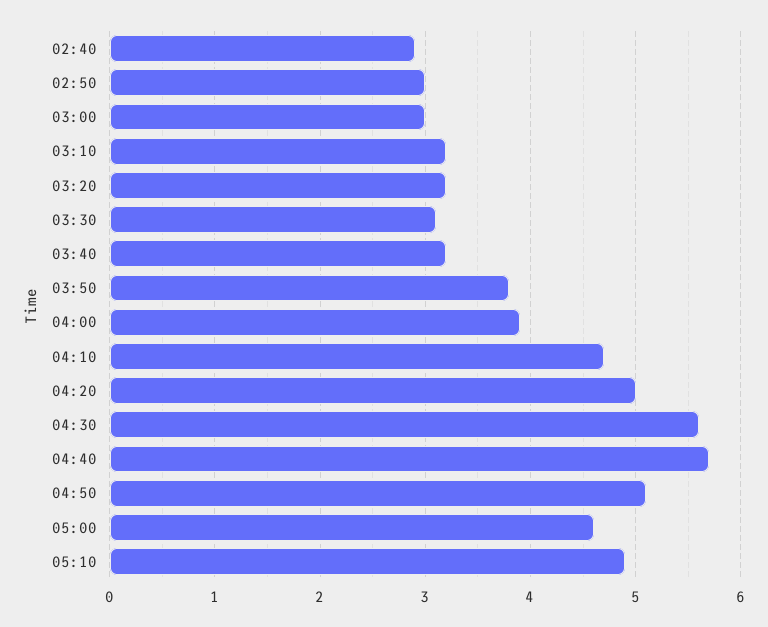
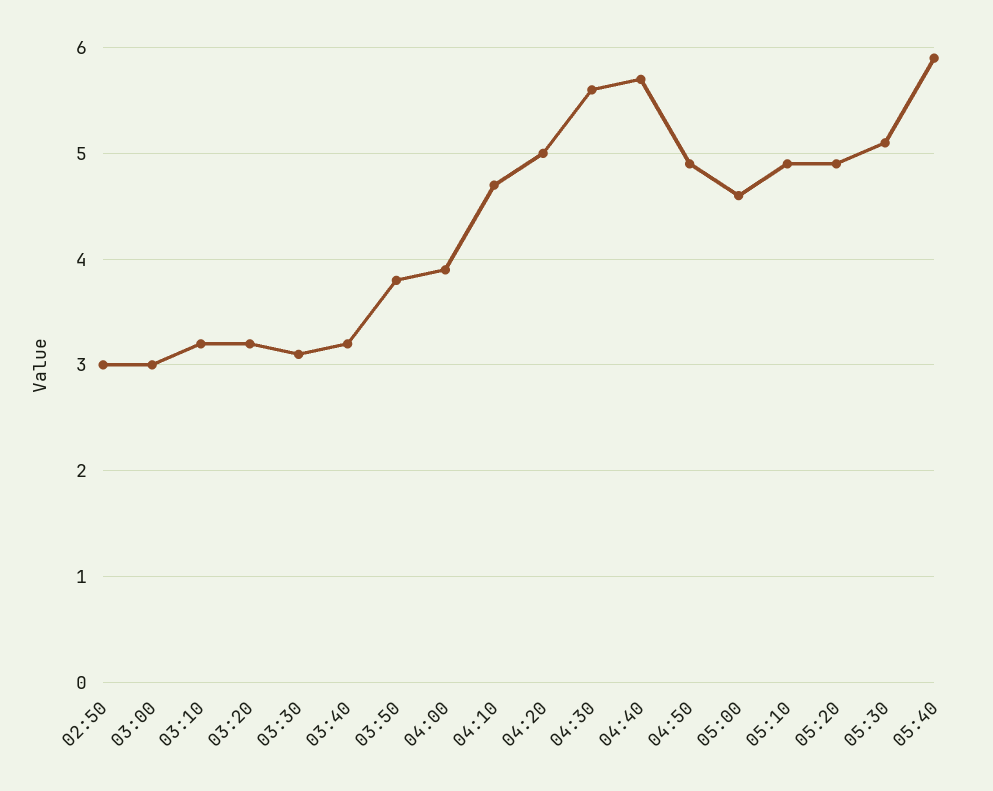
02:40: 2.9 -> none
04:50: 5.1 -> 4.9
05:20: none -> 4.9
05:30: none -> 5.1
05:40: none -> 5.9

